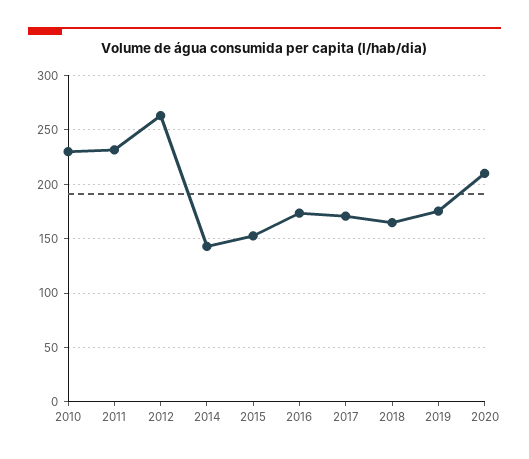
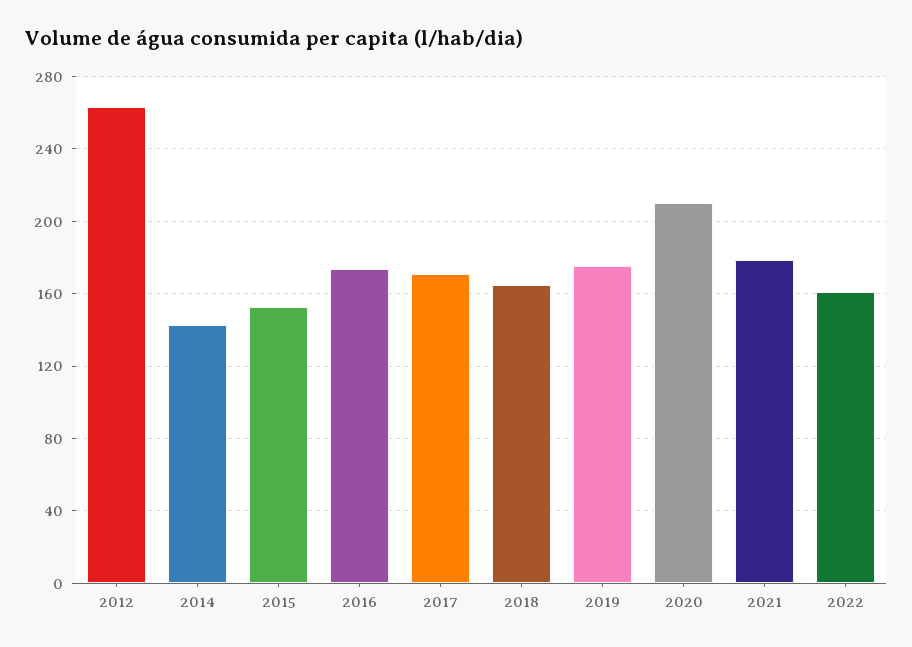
2010: 230 -> none
2011: 230 -> none
2021: none -> 180
2022: none -> 160

